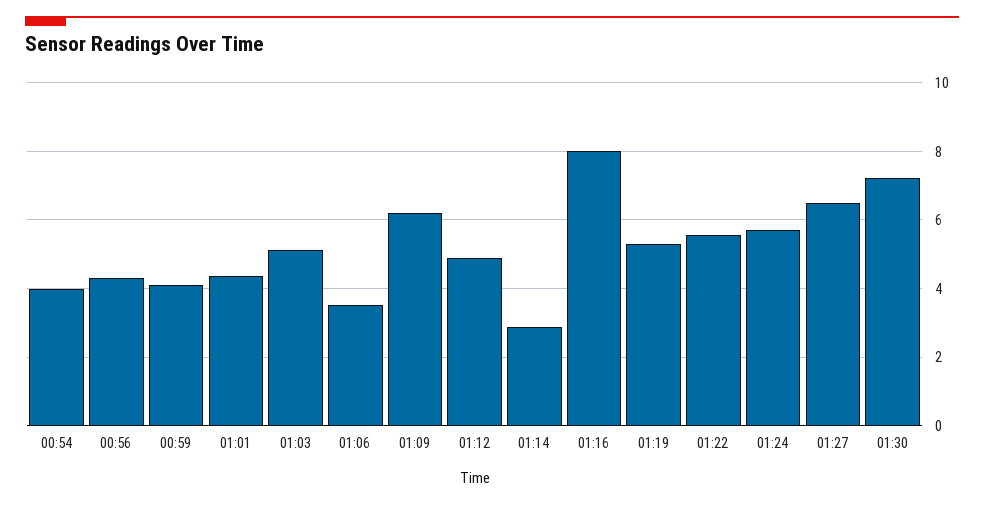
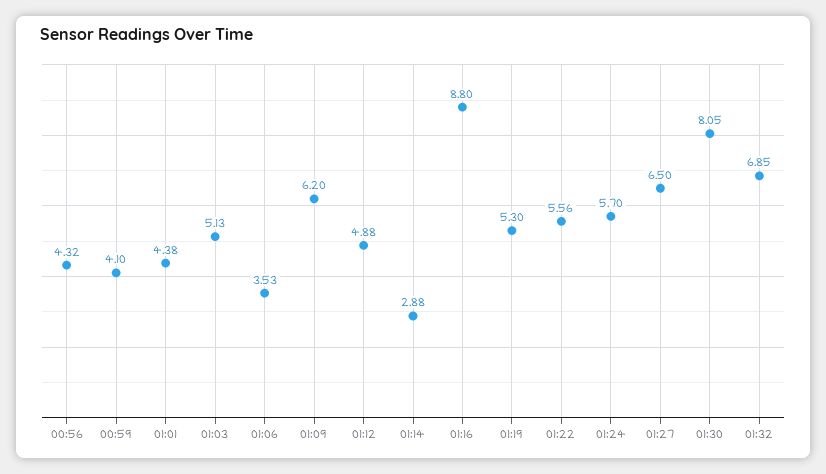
00:54: 4 -> none
01:16: 8 -> 8.8
01:30: 7.2 -> 8.05
01:32: none -> 6.85

